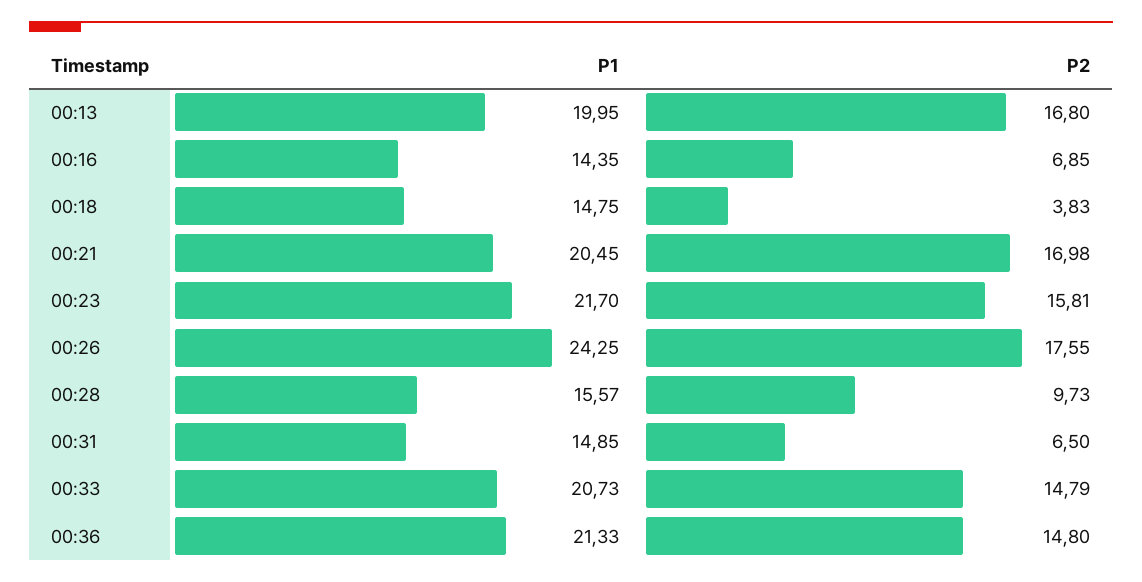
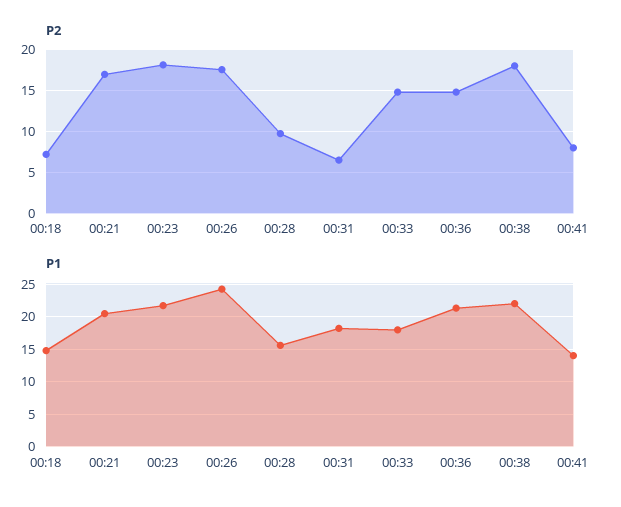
P1, 00:13: 19.95 -> none
P2, 00:13: 16.8 -> none
P1, 00:16: 14.35 -> none
P2, 00:16: 6.85 -> none
P2, 00:18: 3.83 -> 7
P2, 00:23: 15.81 -> 18
P1, 00:31: 14.85 -> 18
P1, 00:33: 20.73 -> 18
P2, 00:38: none -> 18
P2, 00:41: none -> 8
P1, 00:38: none -> 22
P1, 00:41: none -> 14

